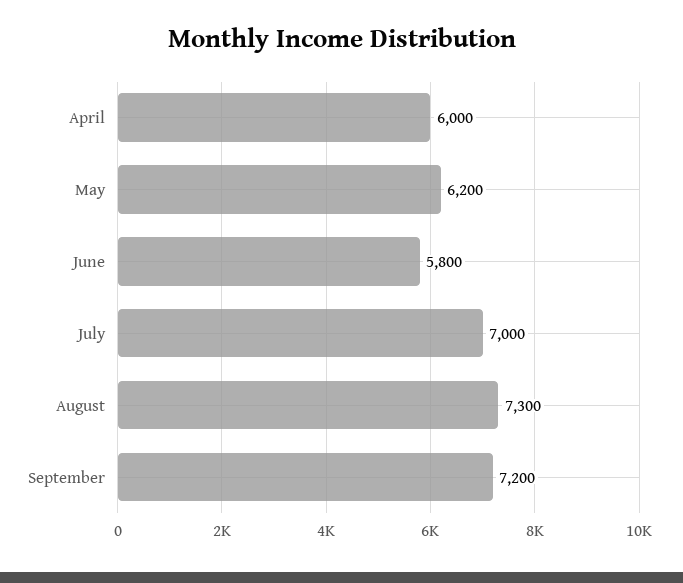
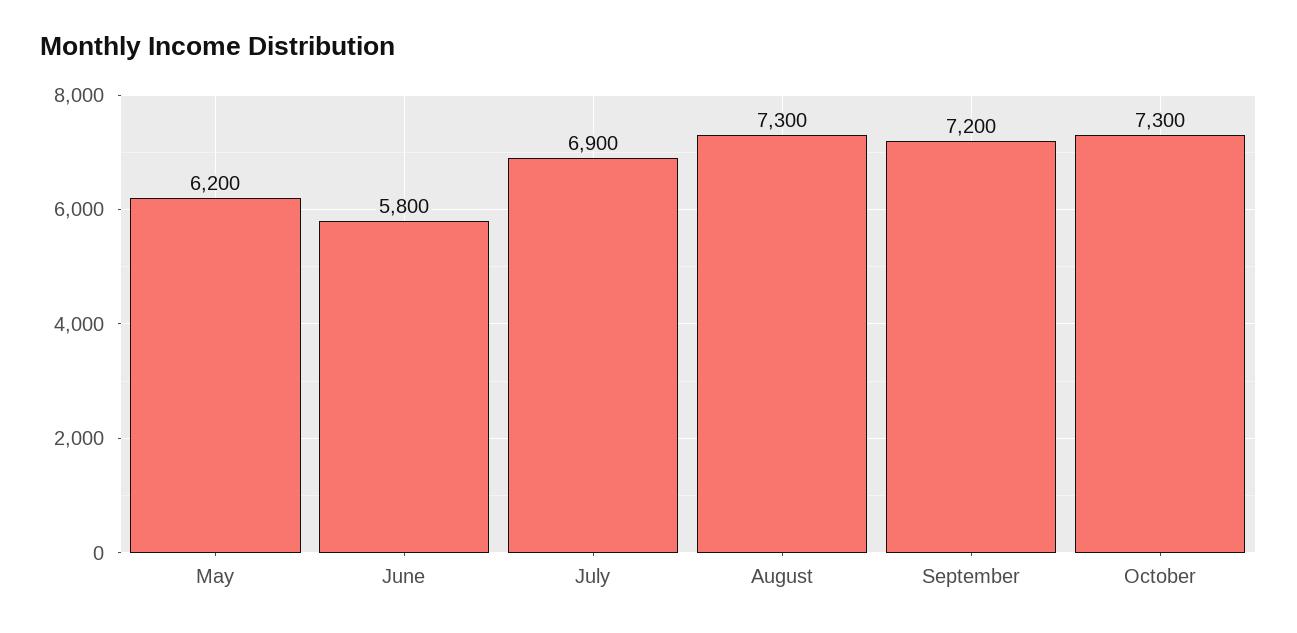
April: 6000 -> none
July: 7000 -> 6900
October: none -> 7300

